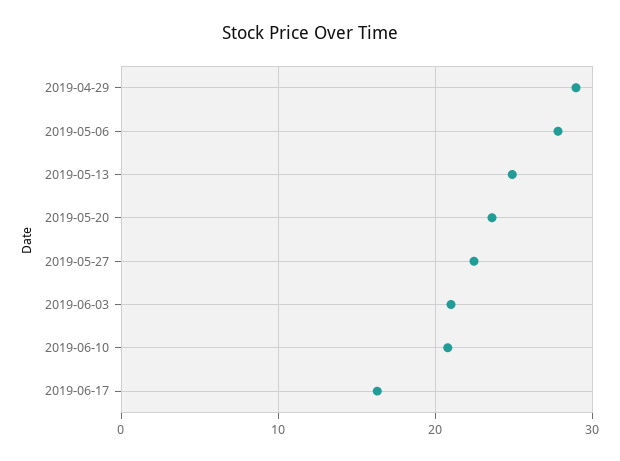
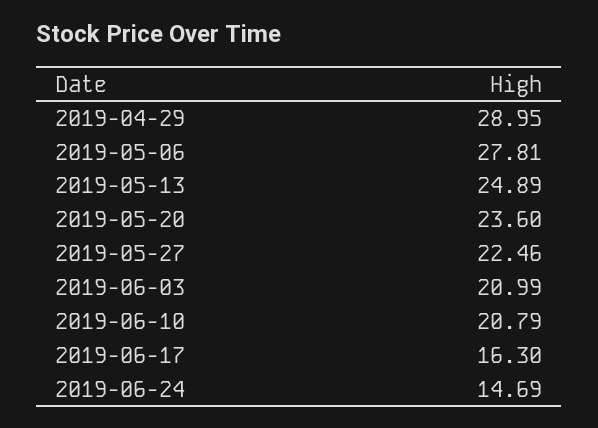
2019-06-24: none -> 14.69

